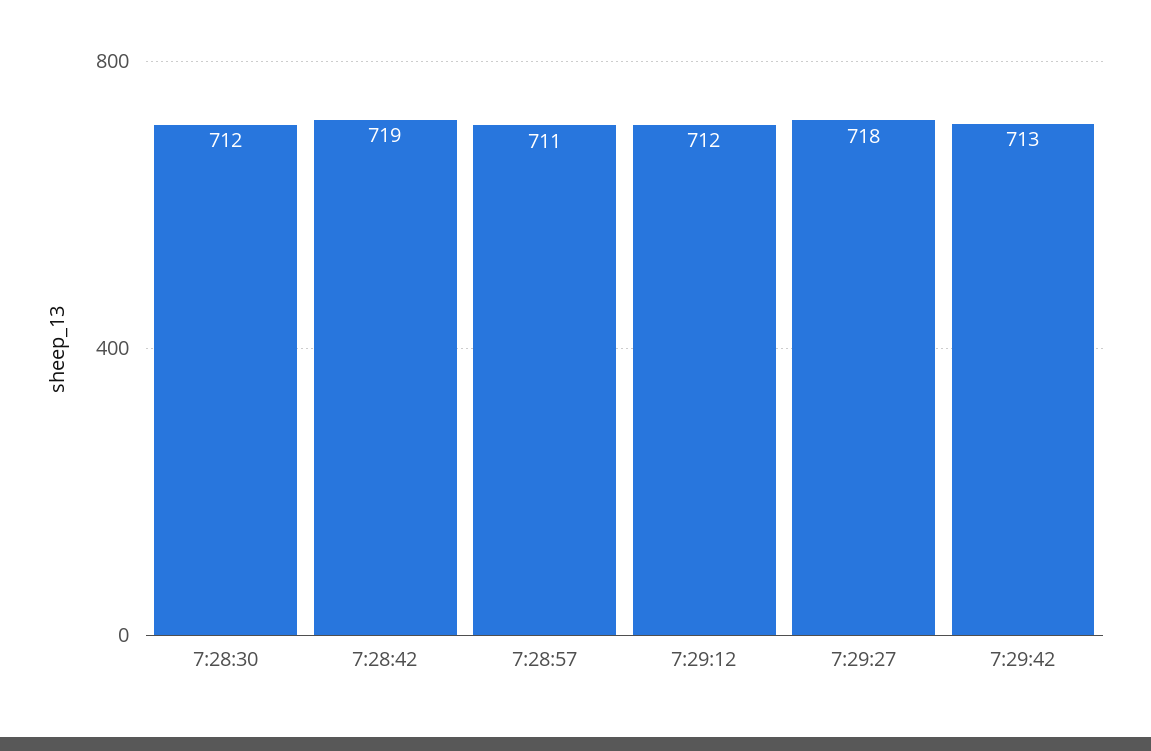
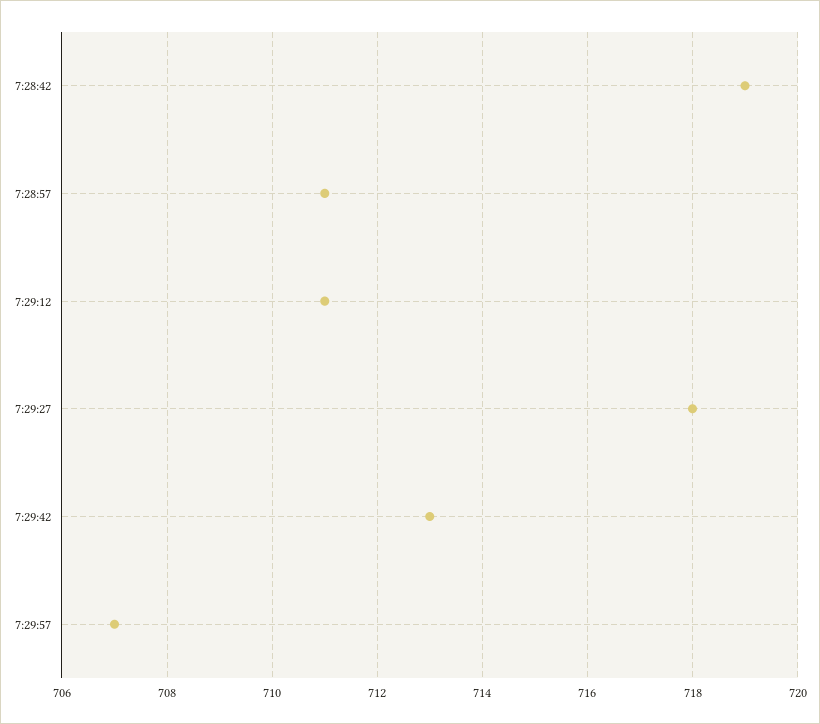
7:28:30: 712 -> none
7:29:12: 712 -> 711
7:29:57: none -> 707

